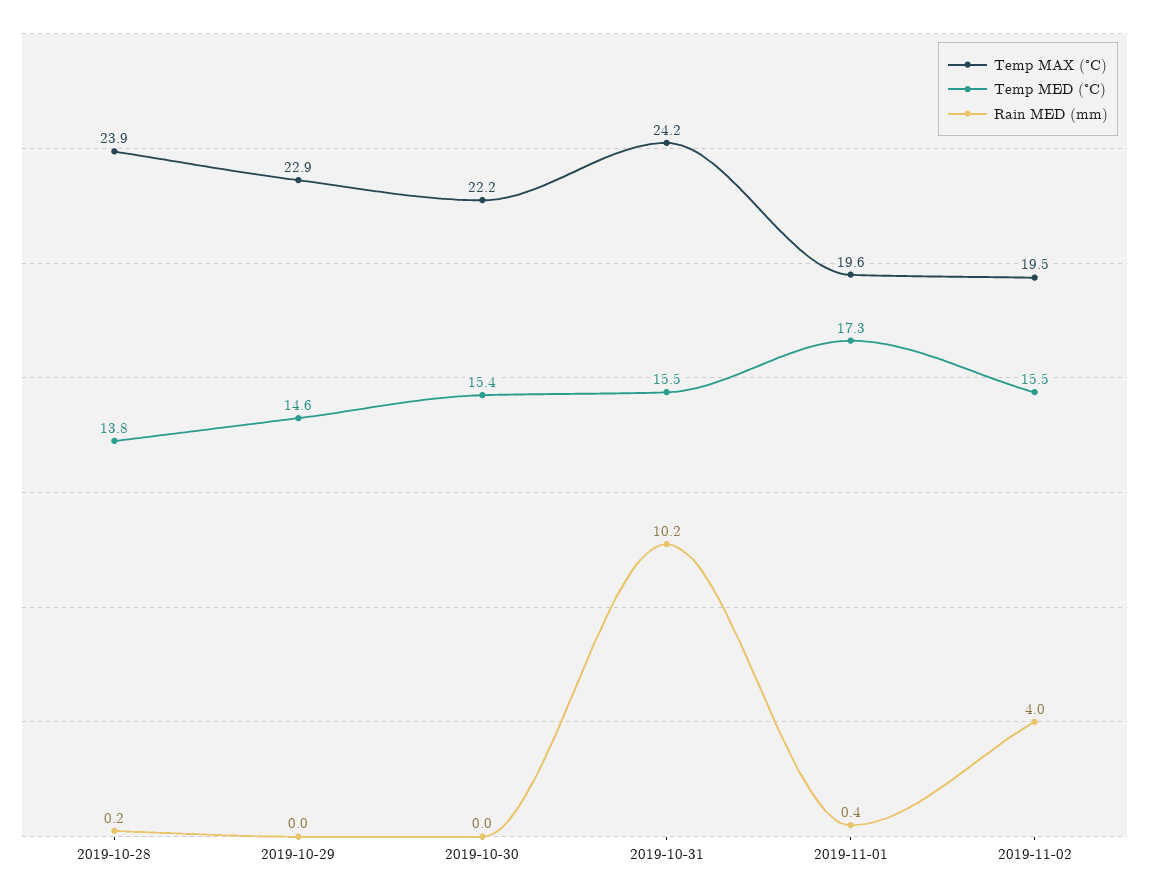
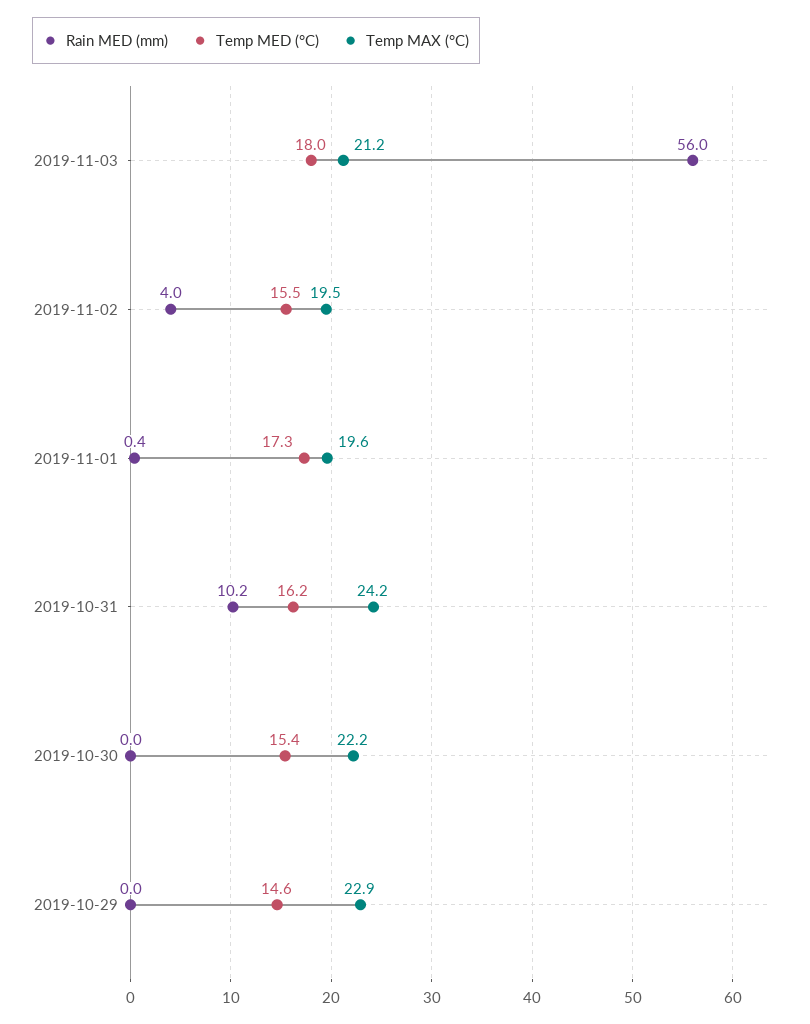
Temp MAX (°C), 2019-10-28: 23.9 -> none
Temp MED (°C), 2019-10-28: 13.8 -> none
Rain MED (mm), 2019-10-28: 0.2 -> none
Temp MED (°C), 2019-10-31: 15.5 -> 16.2
Rain MED (mm), 2019-11-03: none -> 56
Temp MED (°C), 2019-11-03: none -> 18
Temp MAX (°C), 2019-11-03: none -> 21.2

